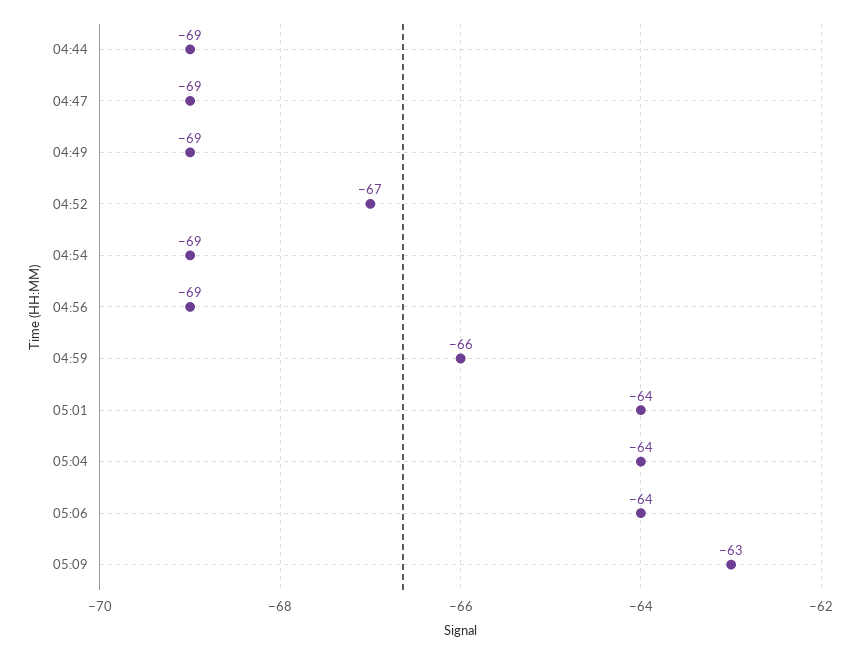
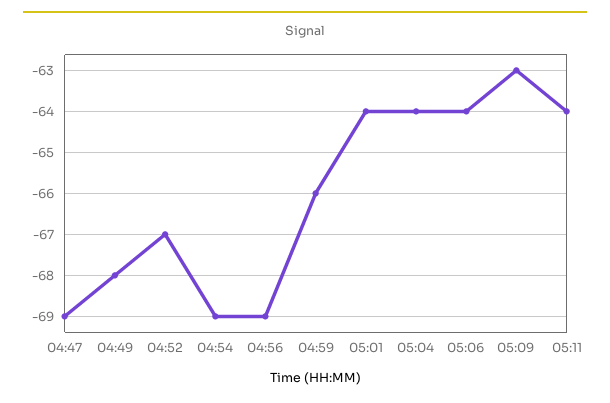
04:44: -69 -> none
04:49: -69 -> -68
05:11: none -> -64

